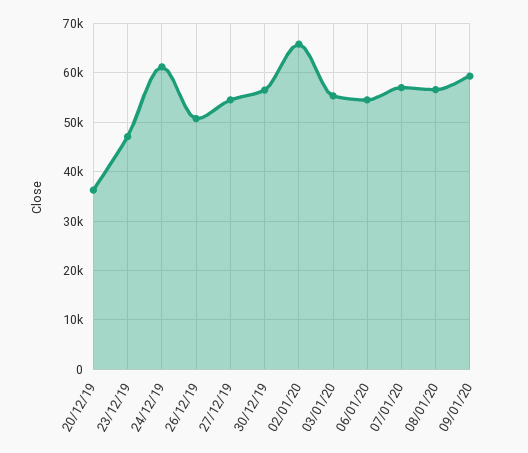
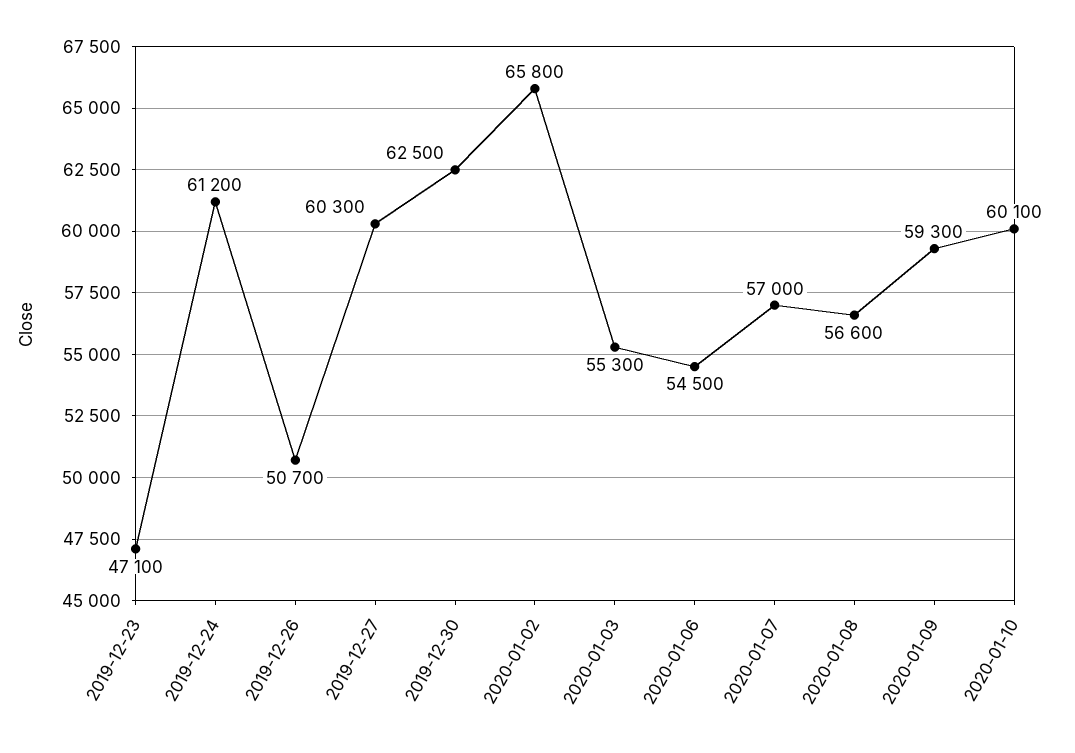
20/12/19: 36000 -> none
27/12/19: 54000 -> 60300
30/12/19: 56000 -> 62500
2020-01-10: none -> 60100

